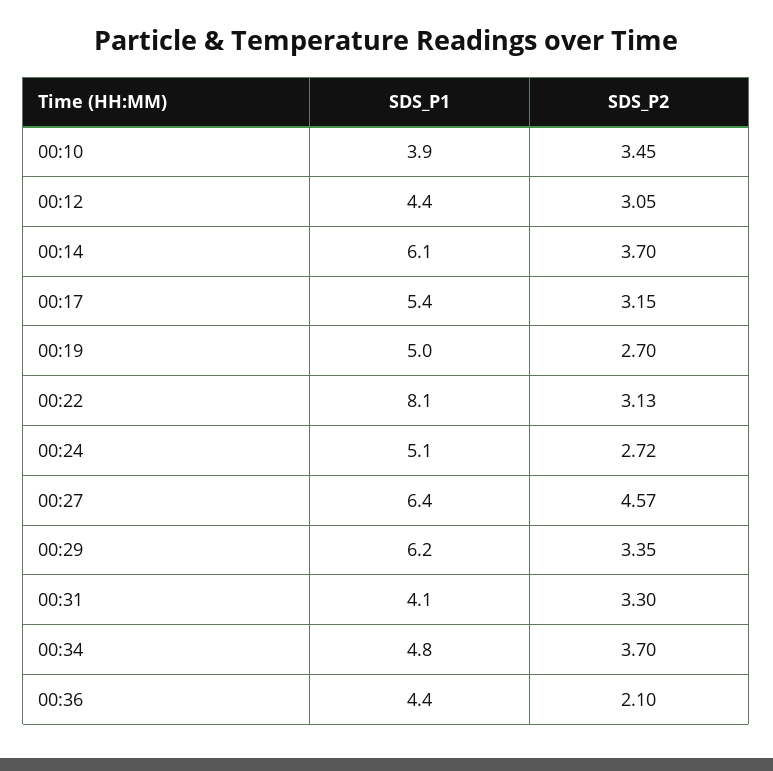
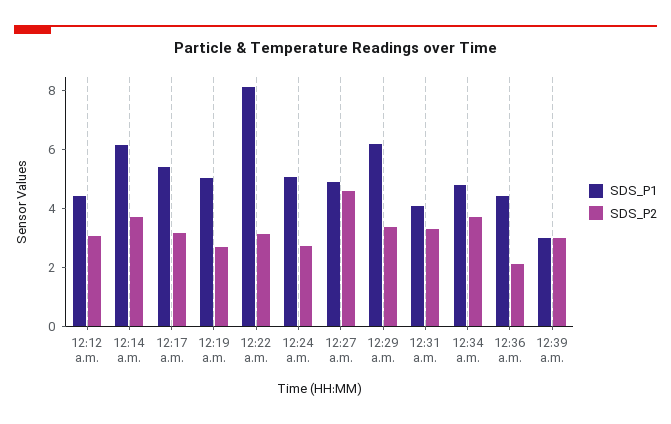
SDS_P1, 00:10: 3.9 -> none
SDS_P2, 00:10: 3.45 -> none
SDS_P1, 00:27: 6.4 -> 5
SDS_P1, 12:39 a.m.: none -> 3
SDS_P2, 12:39 a.m.: none -> 3

